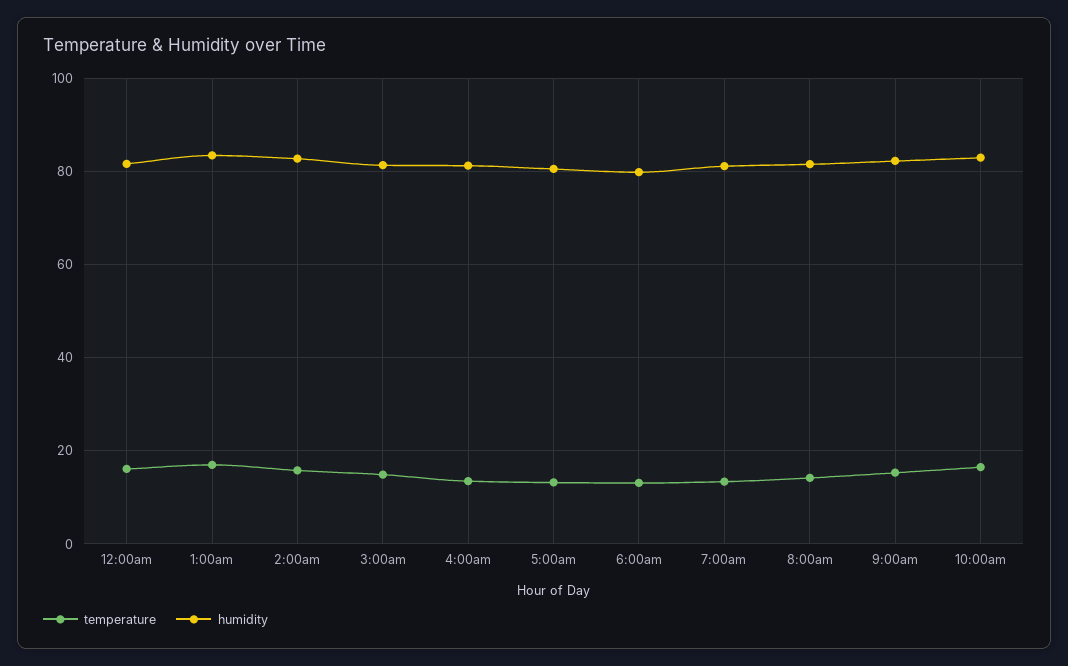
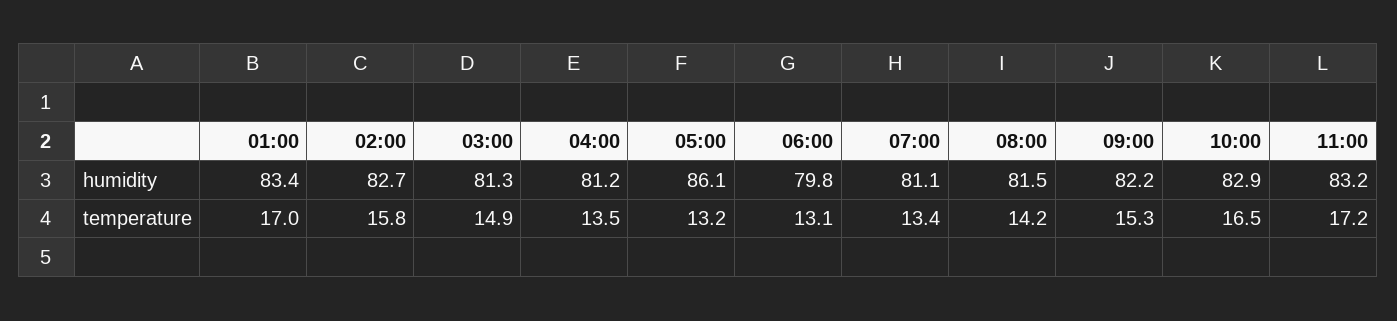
temperature, 12:00am: 16 -> none
humidity, 12:00am: 82 -> none
humidity, 5:00am: 80 -> 86.1
humidity, 11:00: none -> 83.2
temperature, 11:00: none -> 17.2

